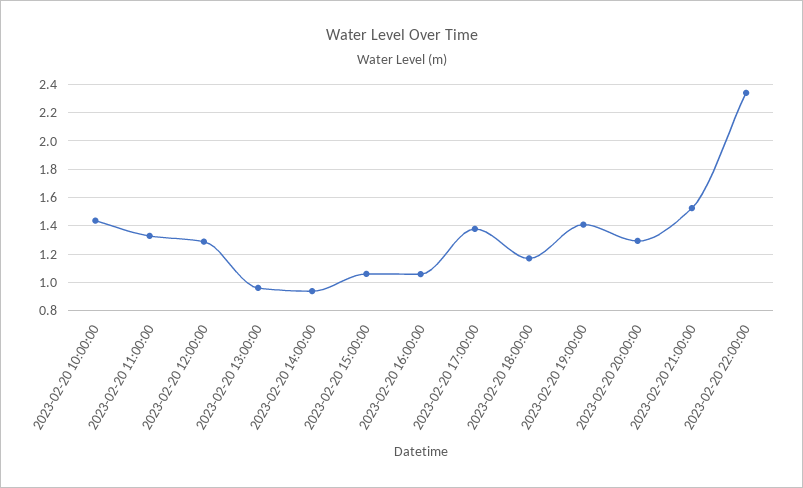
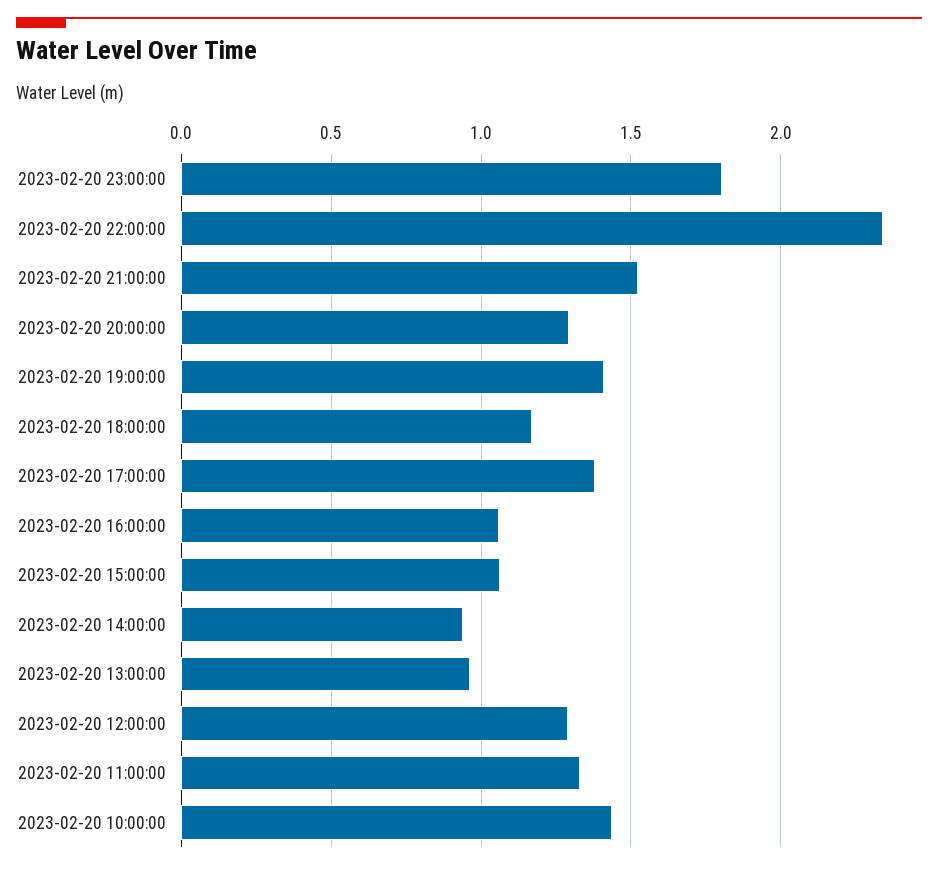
2023-02-20 23:00:00: none -> 1.8

